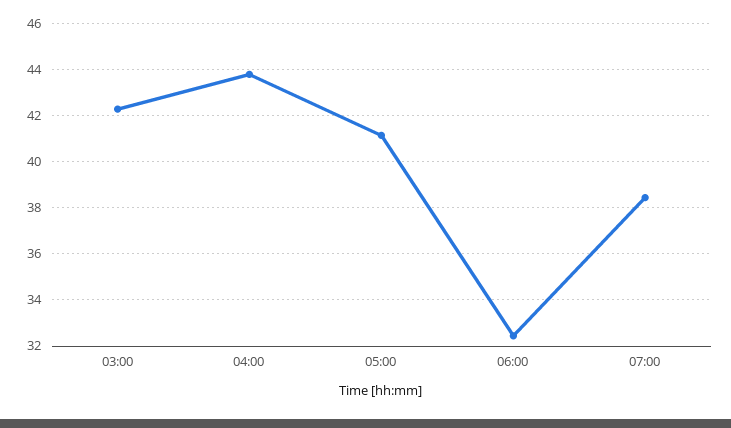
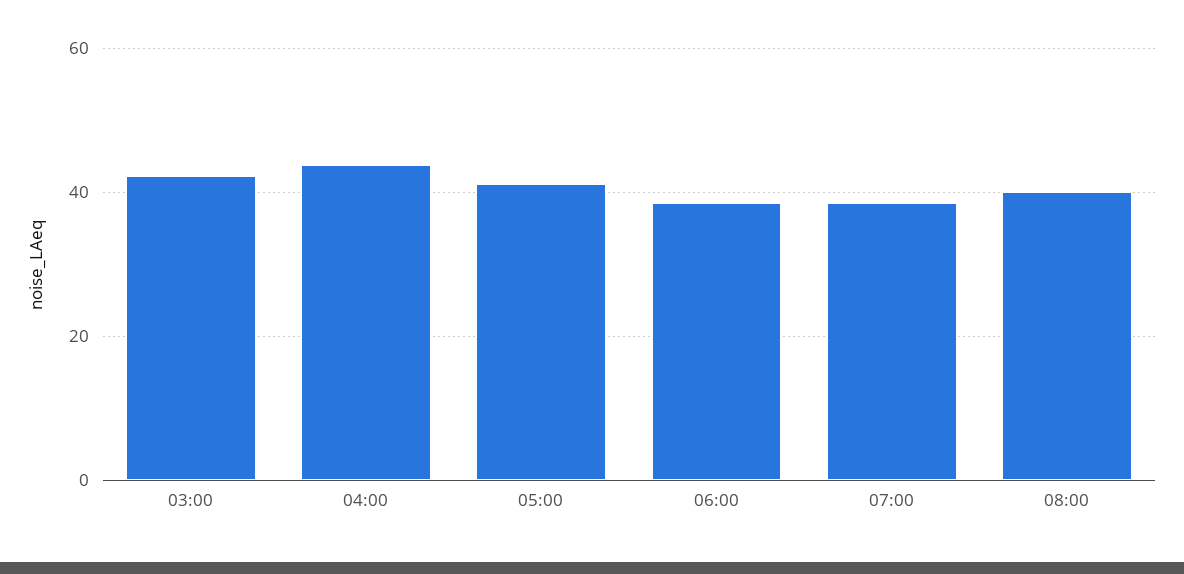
06:00: 32.5 -> 38
08:00: none -> 40

